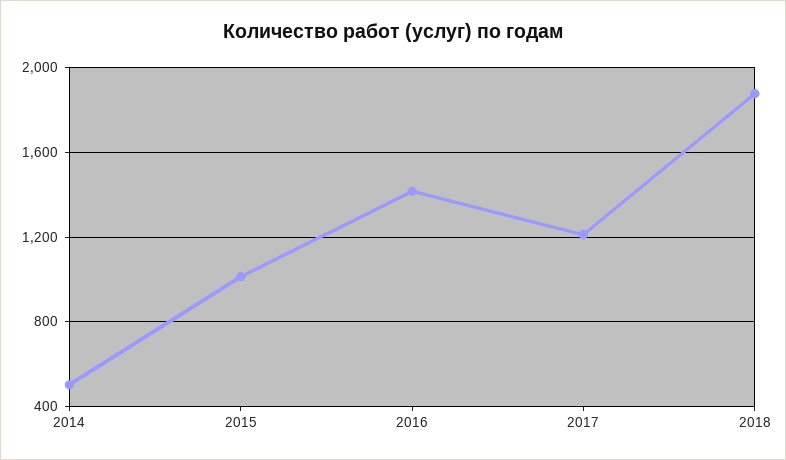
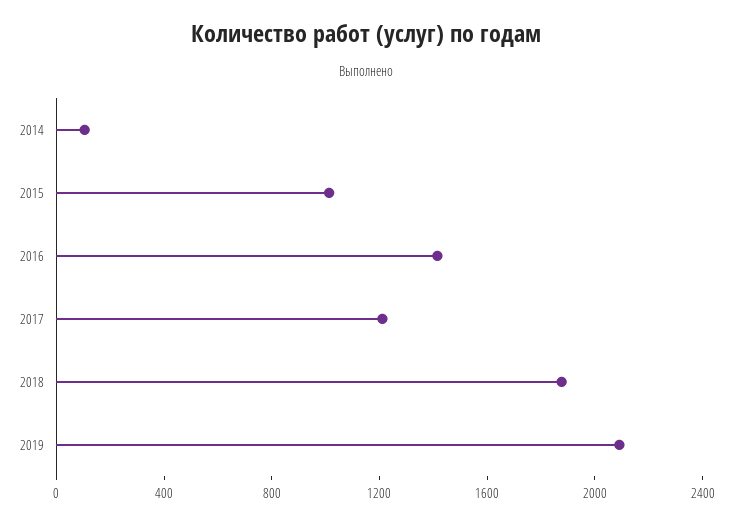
2014: 500 -> 100
2019: none -> 2100

